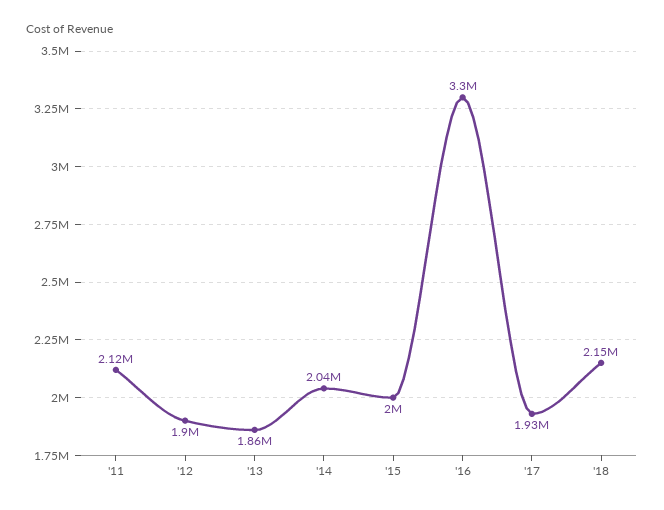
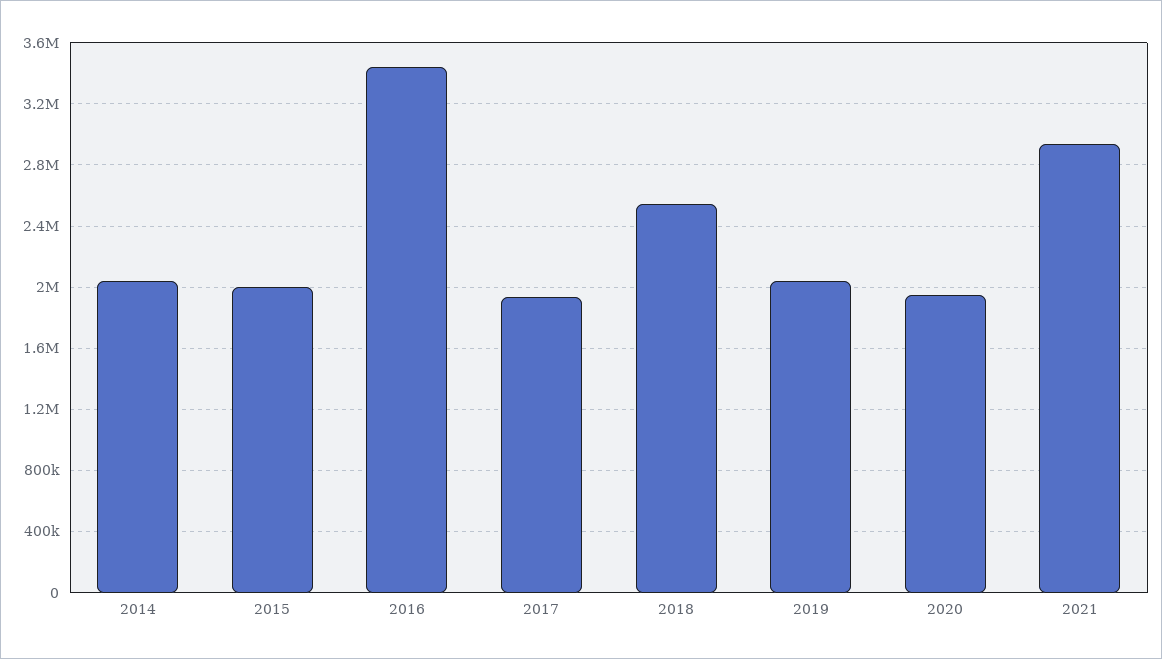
'11: 2120000 -> none
'12: 1900000 -> none
'13: 1860000 -> none
'16: 3300000 -> 3450000
'18: 2150000 -> 2550000
2019: none -> 2050000
2020: none -> 1950000
2021: none -> 2950000

